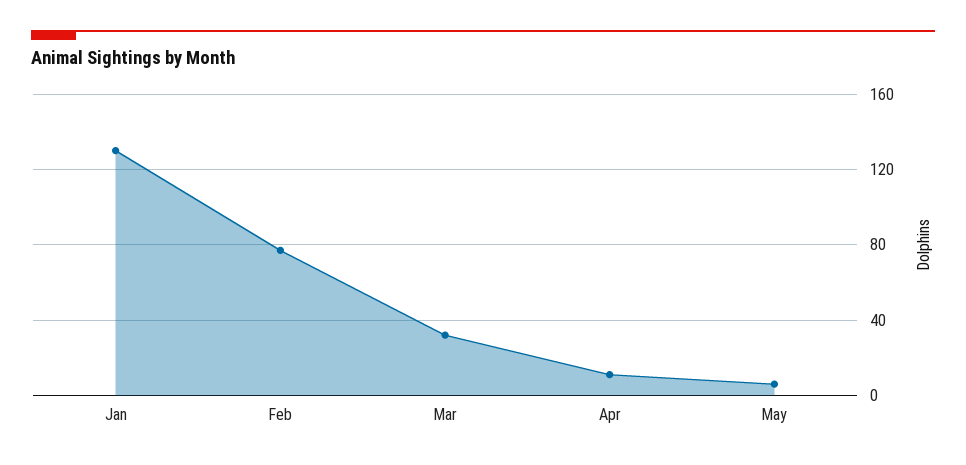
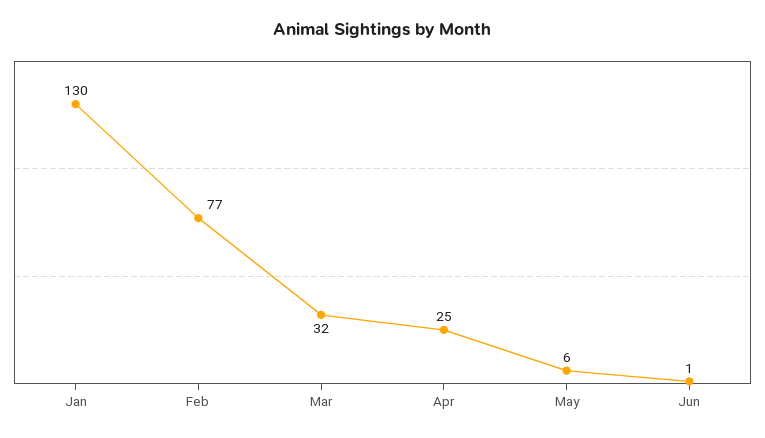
Apr: 10 -> 25
Jun: none -> 1

